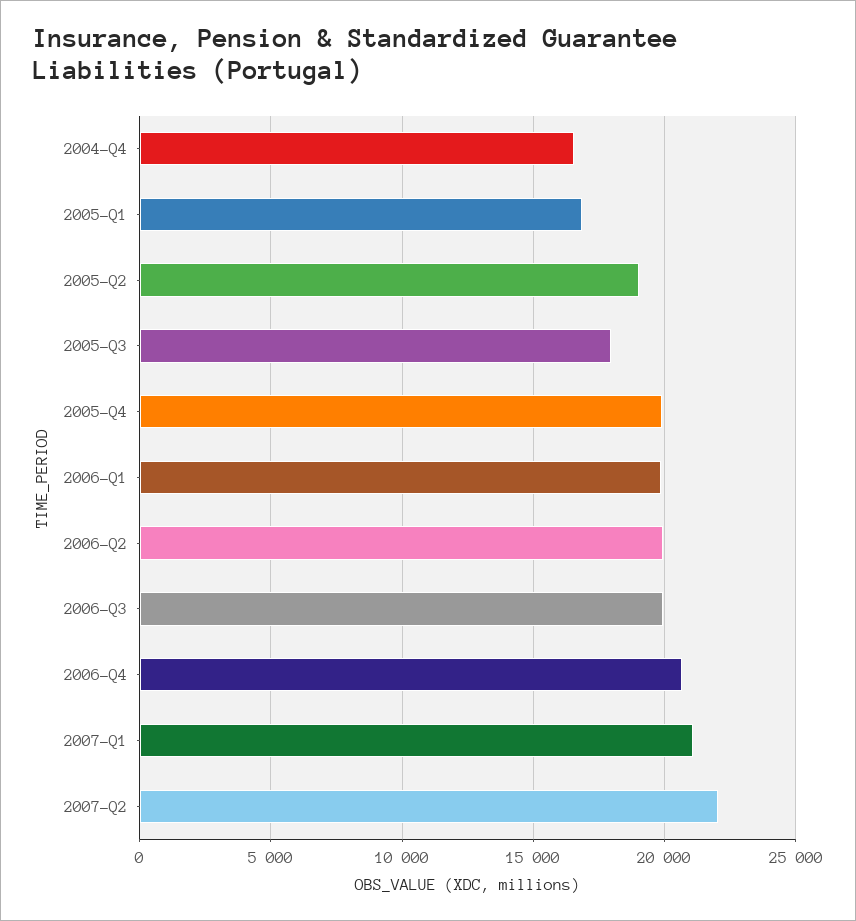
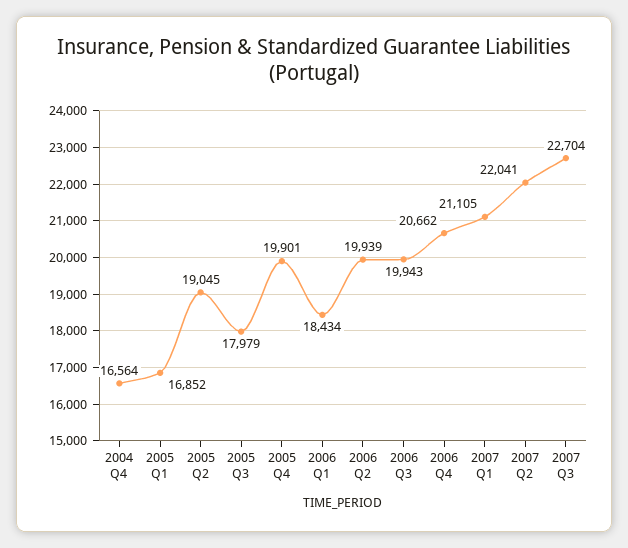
2006-Q1: 20000 -> 18434
2007 Q3: none -> 22704

